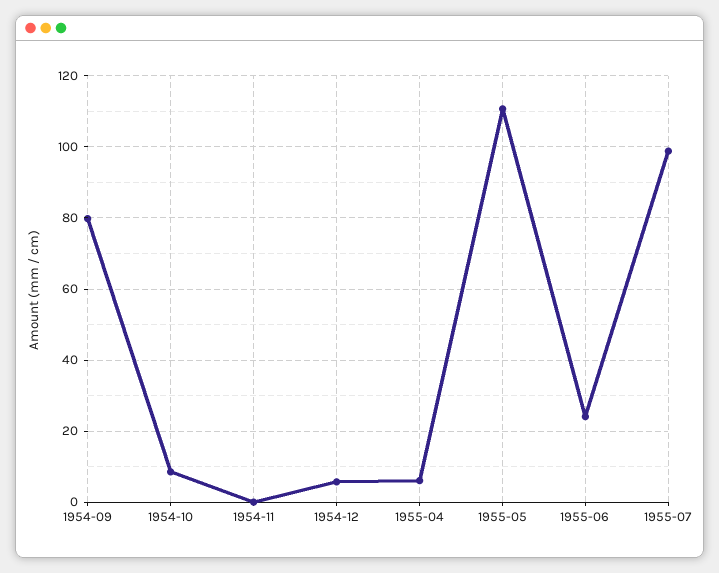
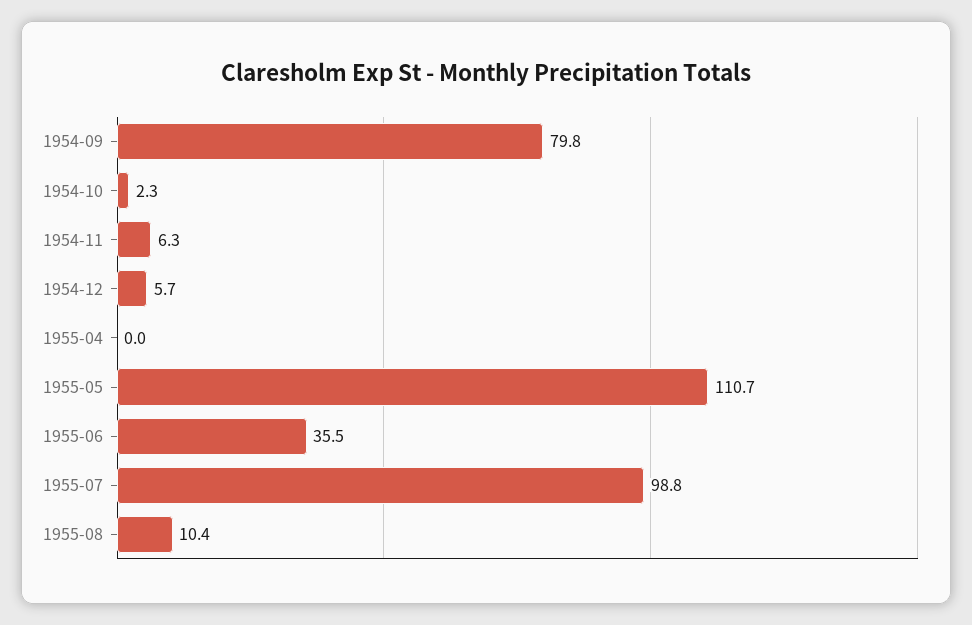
1954-10: 8 -> 2.3
1954-11: 0 -> 6.3
1955-04: 6 -> 0
1955-06: 24 -> 35.5
1955-08: none -> 10.4

